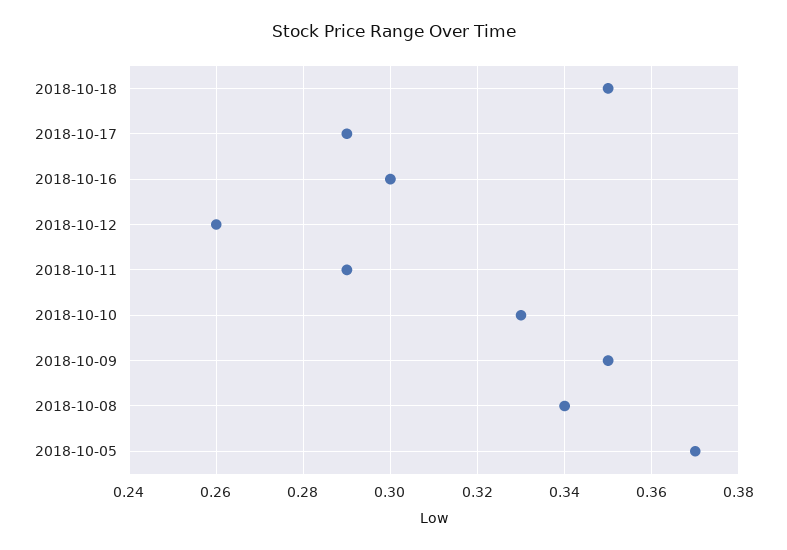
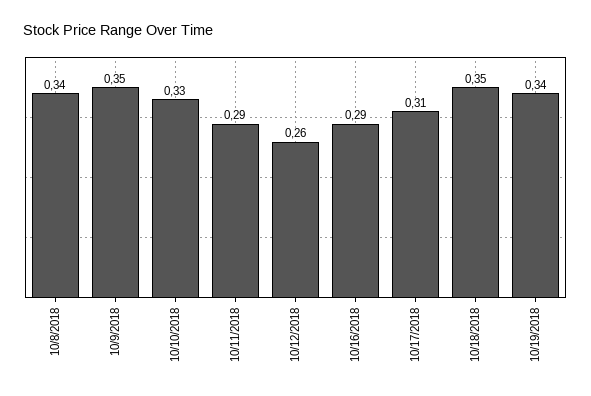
2018-10-17: 0.29 -> 0.31
2018-10-16: 0.3 -> 0.29
2018-10-05: 0.37 -> none
10/19/2018: none -> 0.34

